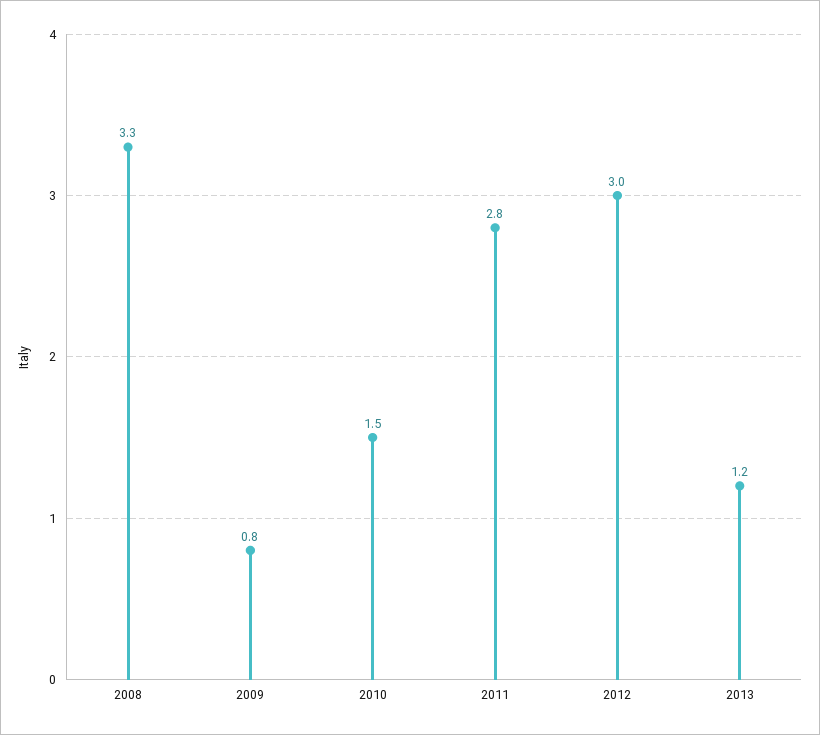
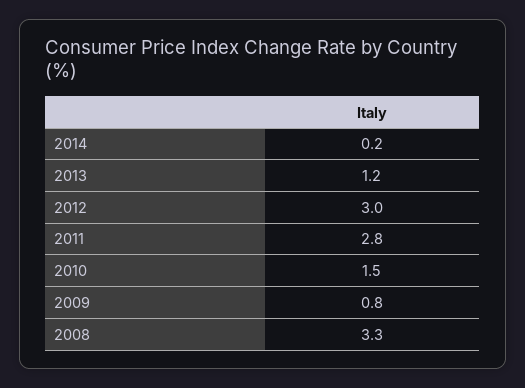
2014: none -> 0.2

